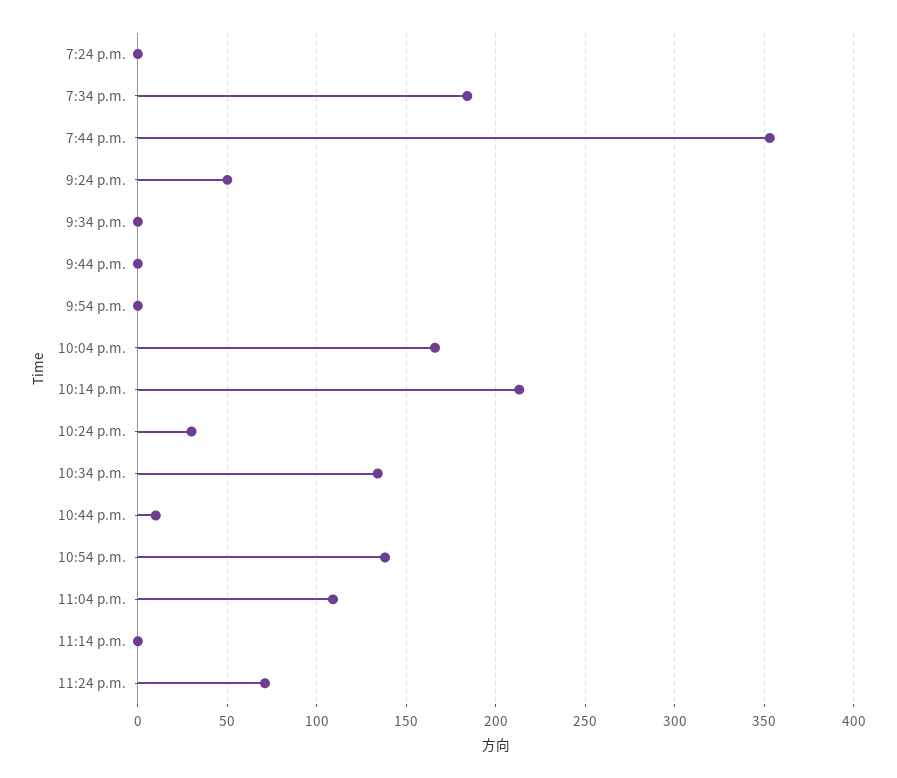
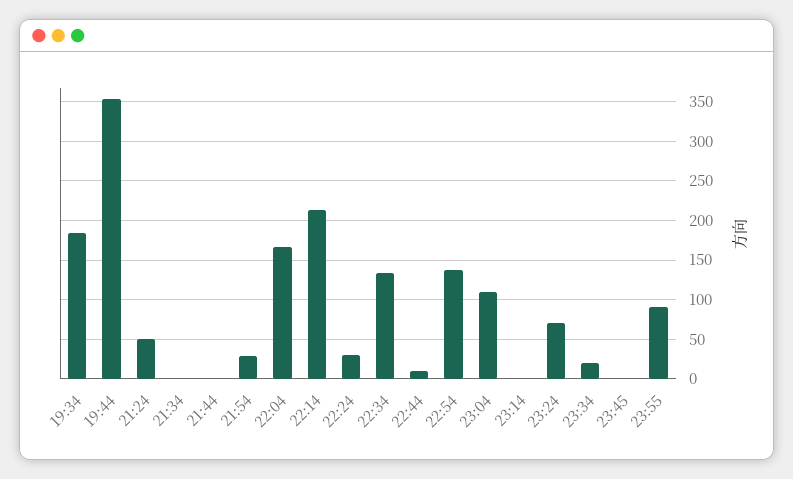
7:24 p.m.: 0 -> none
9:54 p.m.: 0 -> 30
23:34: none -> 20
23:45: none -> 0
23:55: none -> 90

